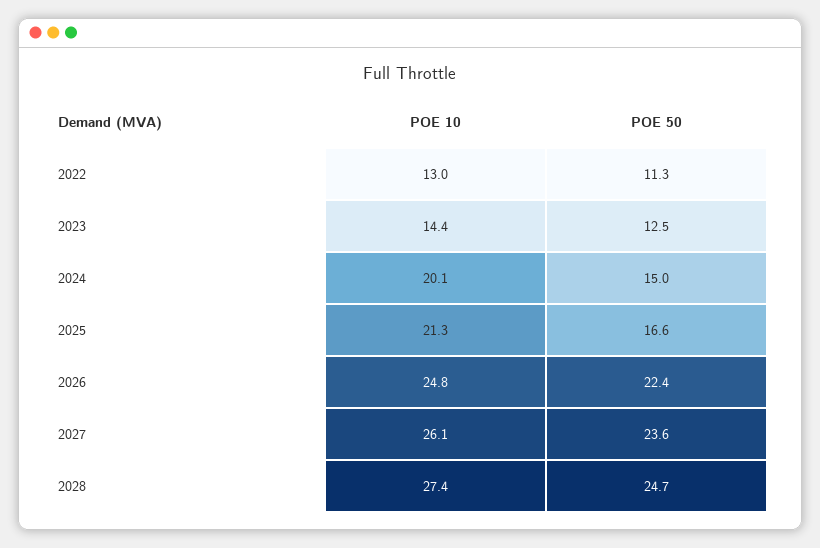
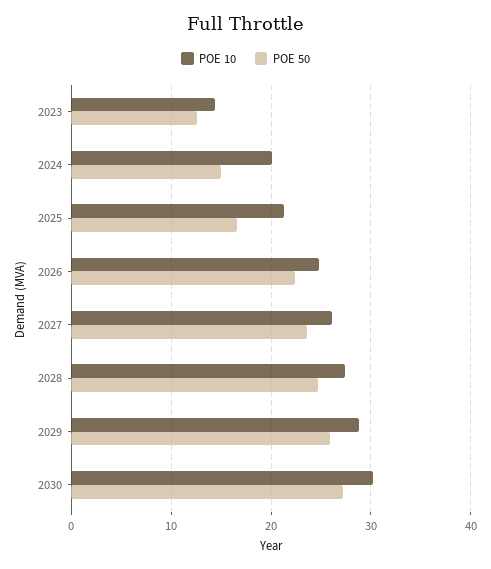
POE 10, 2022: 13 -> none
POE 50, 2022: 11.3 -> none
POE 10, 2029: none -> 29
POE 50, 2029: none -> 26
POE 10, 2030: none -> 30
POE 50, 2030: none -> 27

